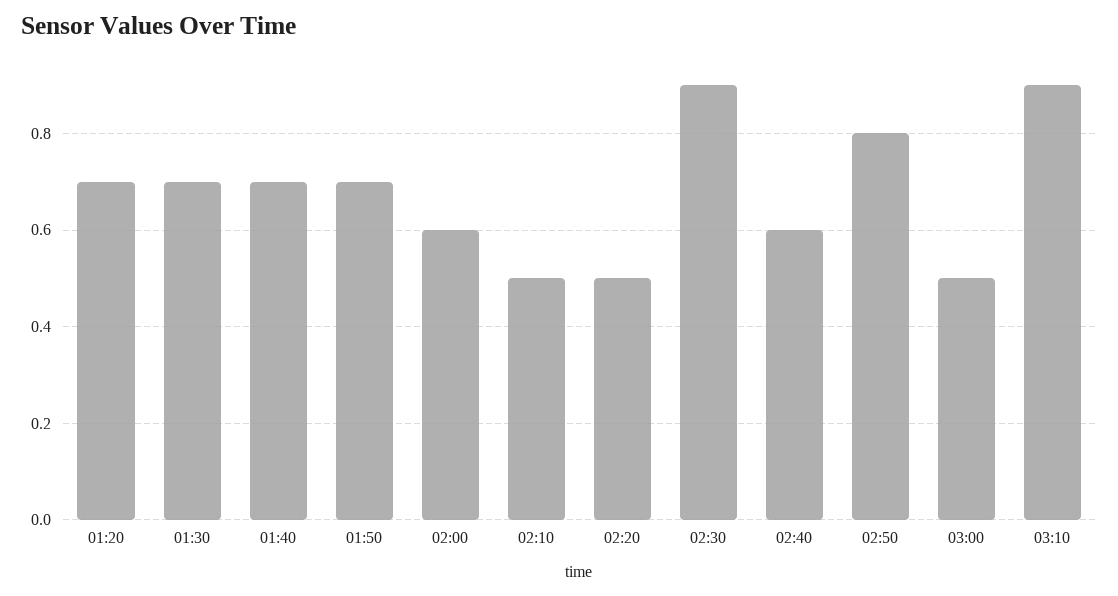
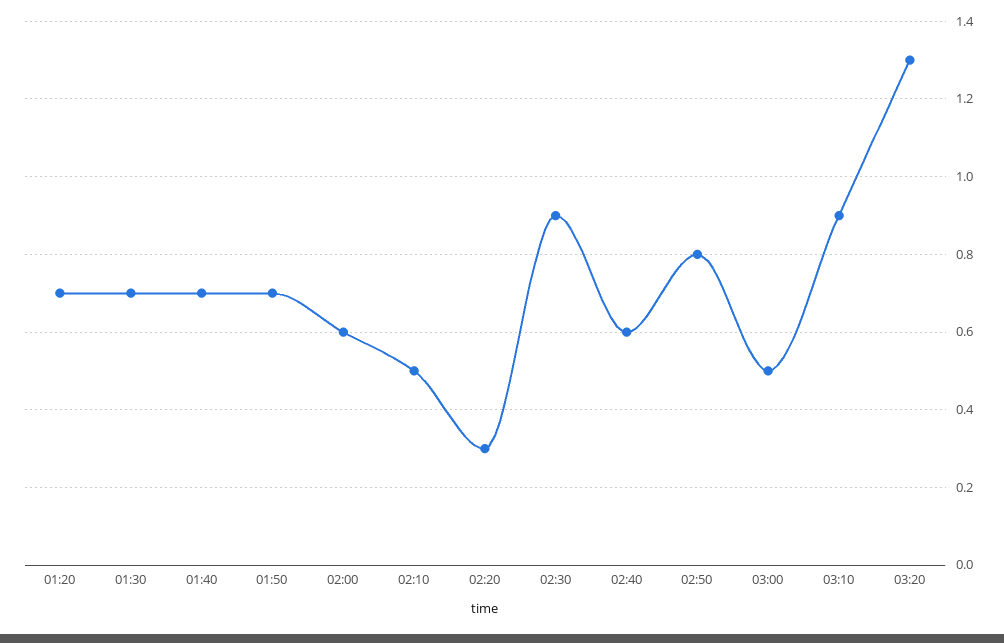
02:20: 0.5 -> 0.3
03:20: none -> 1.3

